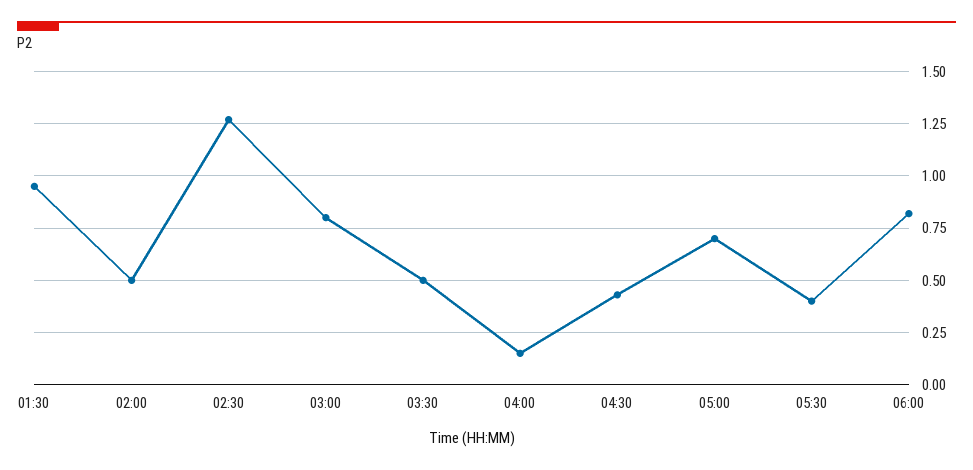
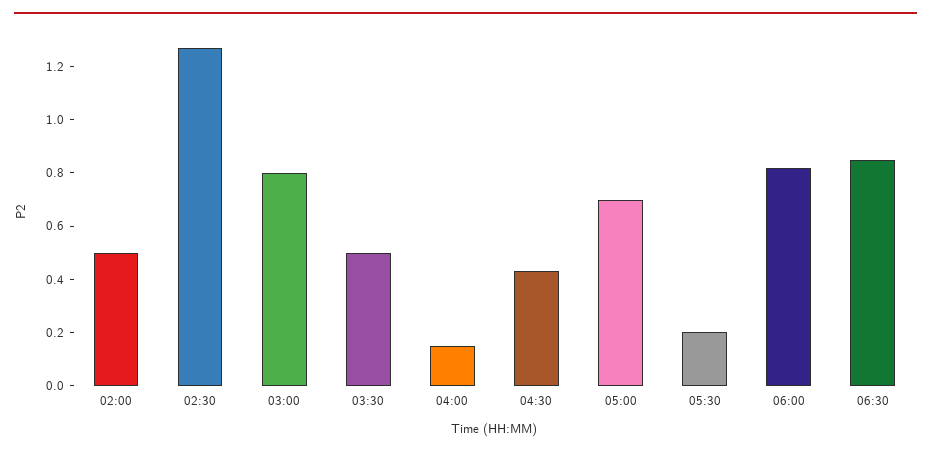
01:30: 0.95 -> none
05:30: 0.4 -> 0.2
06:30: none -> 0.85

